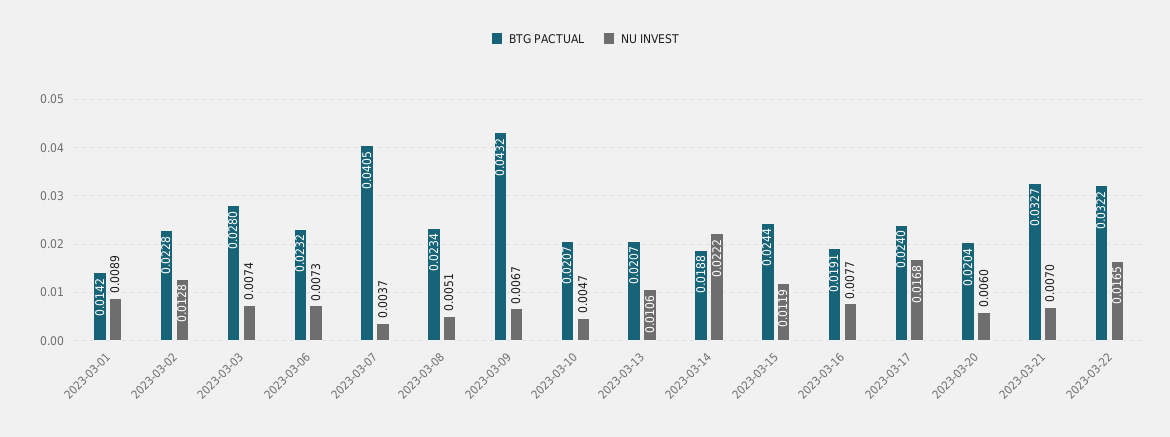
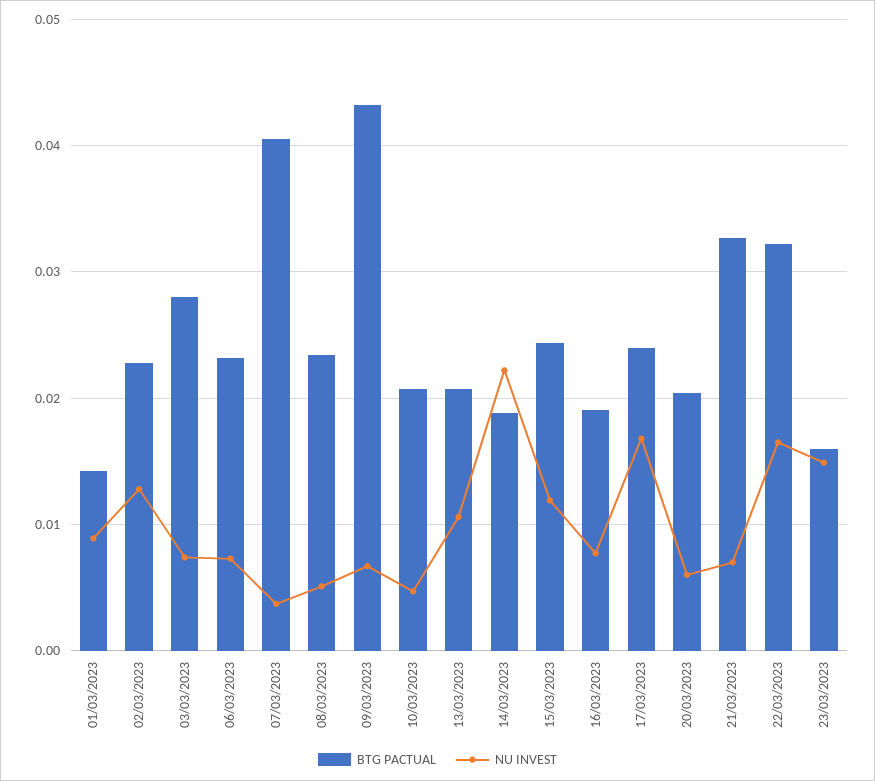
BTG PACTUAL, 23/03/2023: none -> 0.016
NU INVEST, 23/03/2023: none -> 0.015

